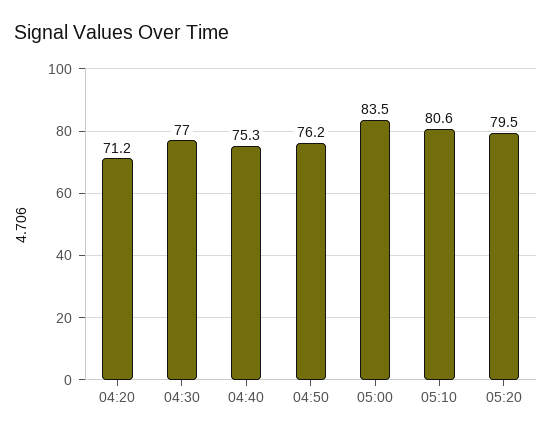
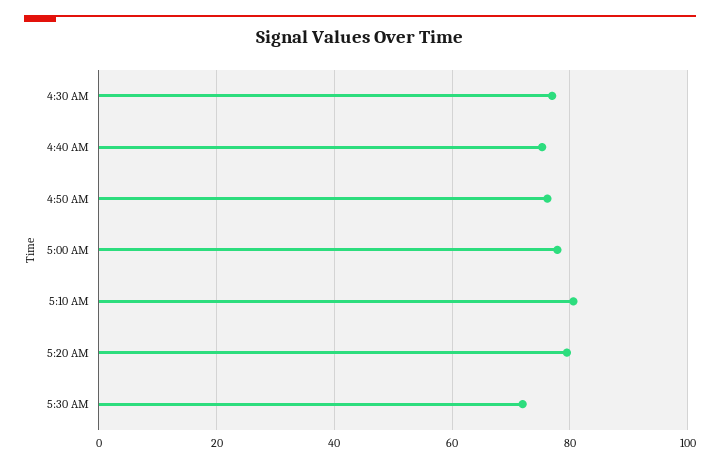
04:20: 71.2 -> none
05:00: 83.5 -> 78
5:30 AM: none -> 72

